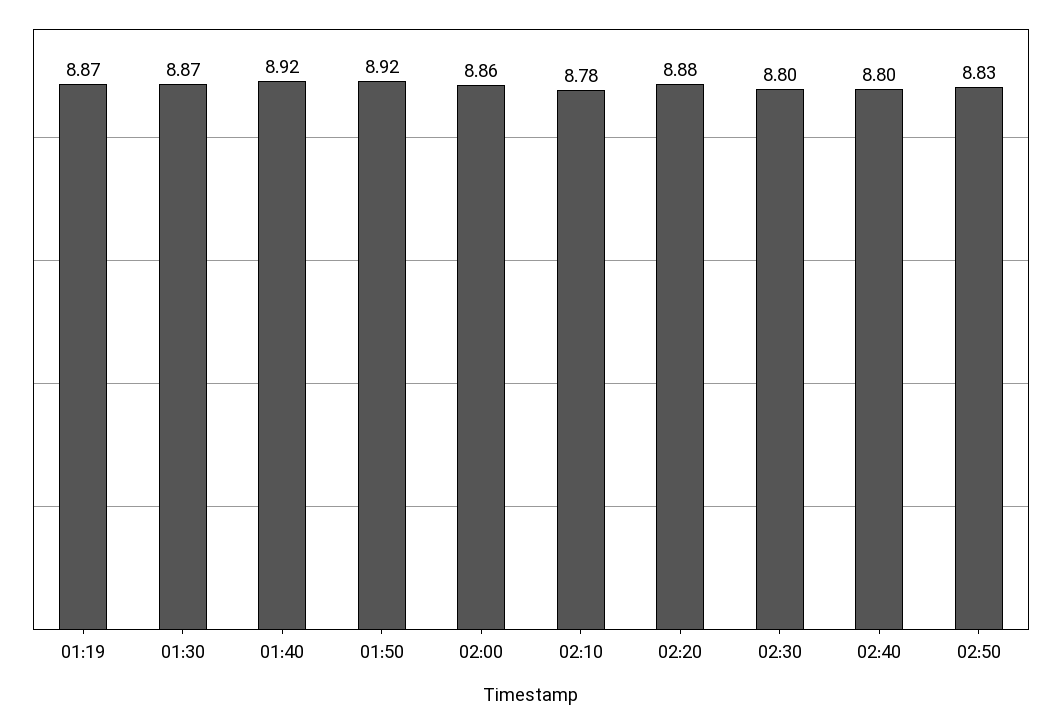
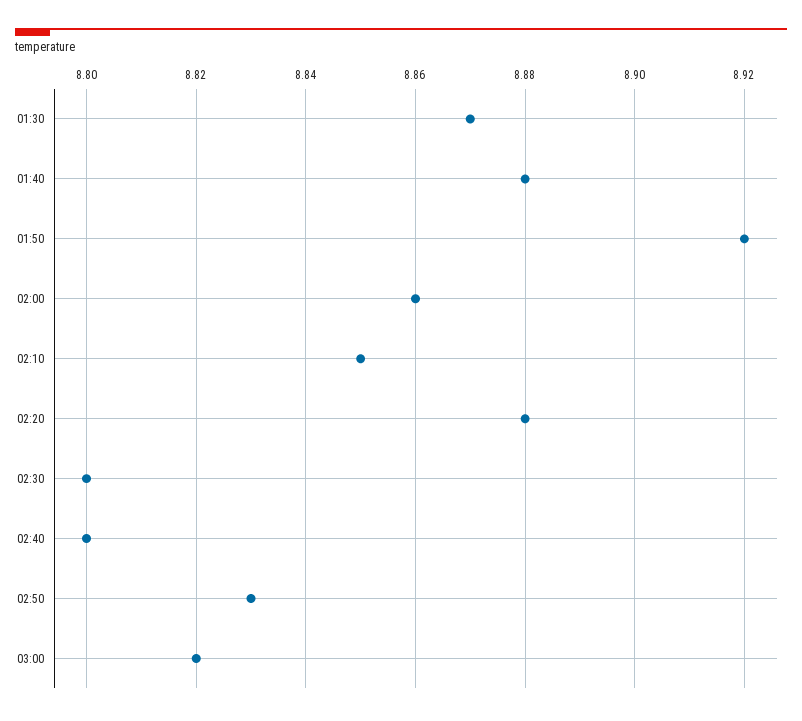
01:19: 8.87 -> none
01:40: 8.92 -> 8.88
02:10: 8.78 -> 8.85
03:00: none -> 8.82

